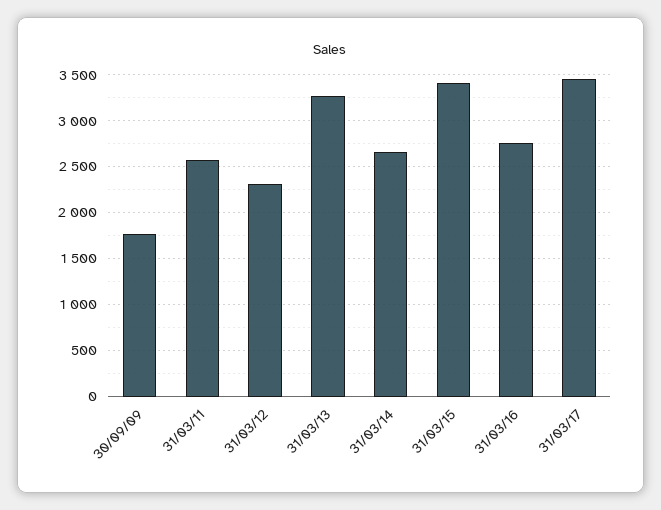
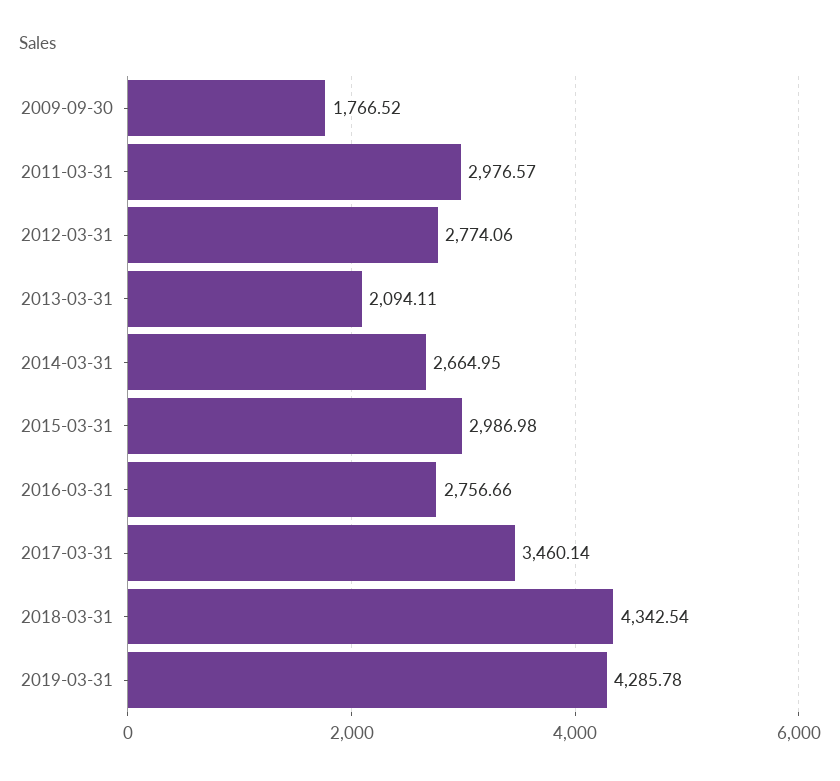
31/03/11: 2600 -> 2976.57
31/03/12: 2300 -> 2774.06
31/03/13: 3300 -> 2094.11
31/03/15: 3400 -> 2986.98
2018-03-31: none -> 4342.54
2019-03-31: none -> 4285.78

